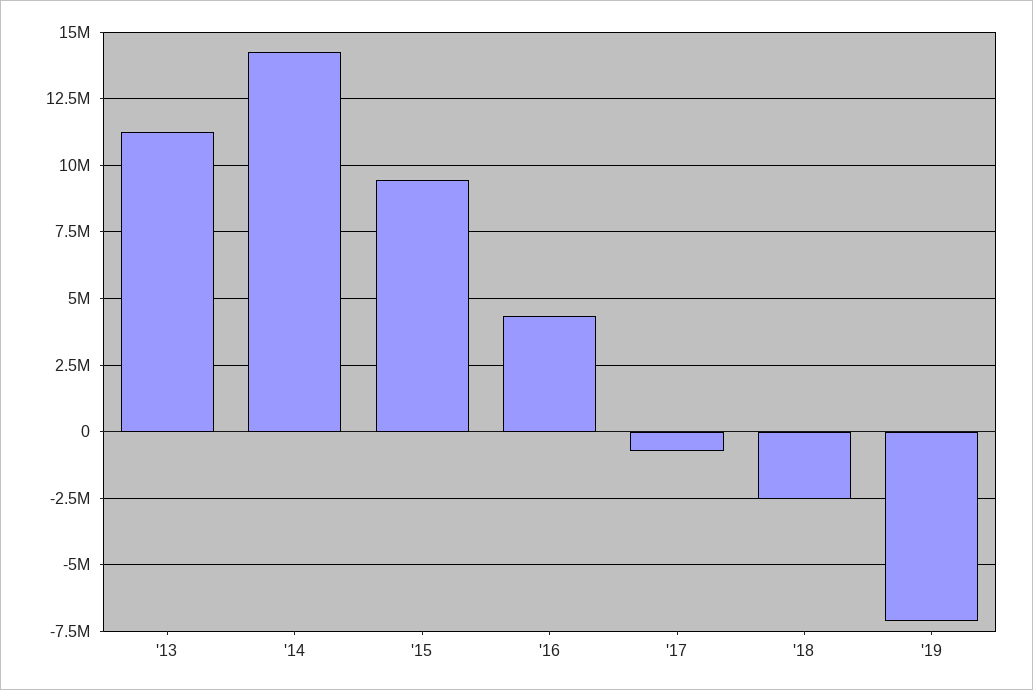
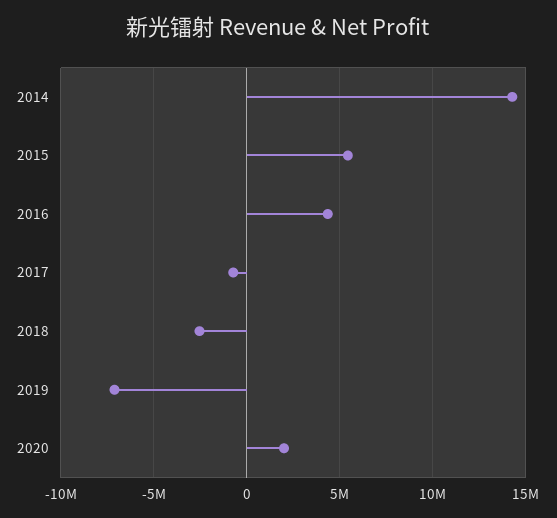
'13: 11250000 -> none
'15: 9500000 -> 5500000
2020: none -> 2000000

